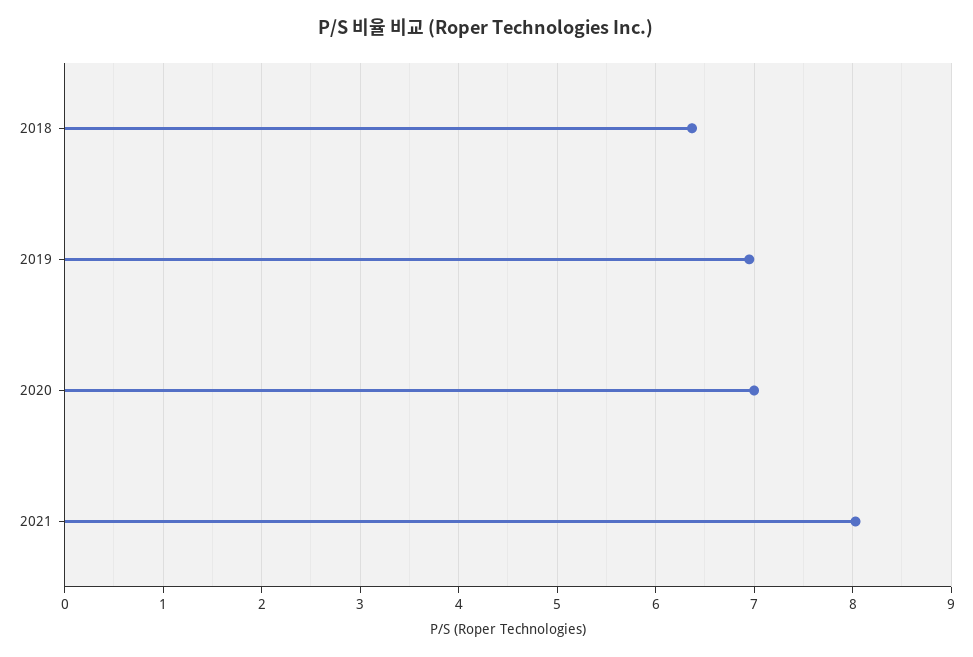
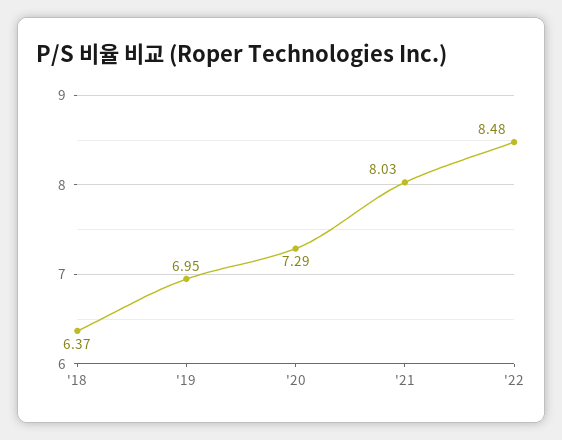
2020: 7 -> 7.29
'22: none -> 8.48

